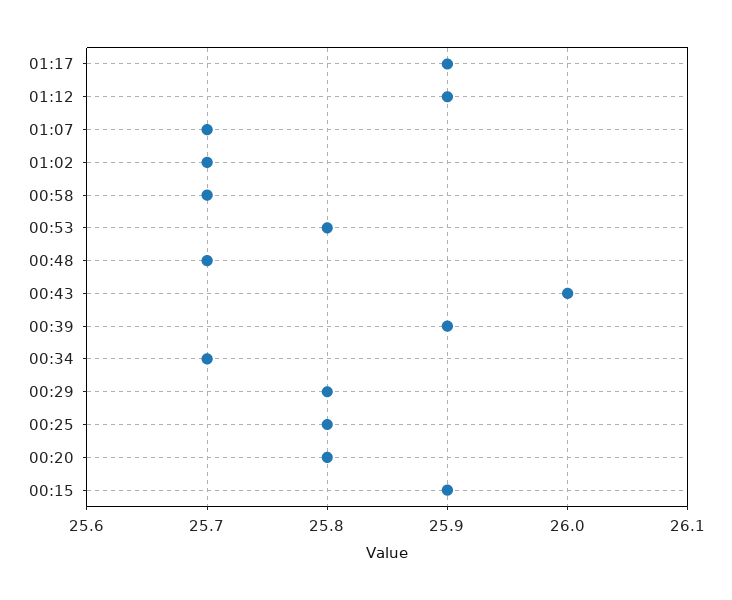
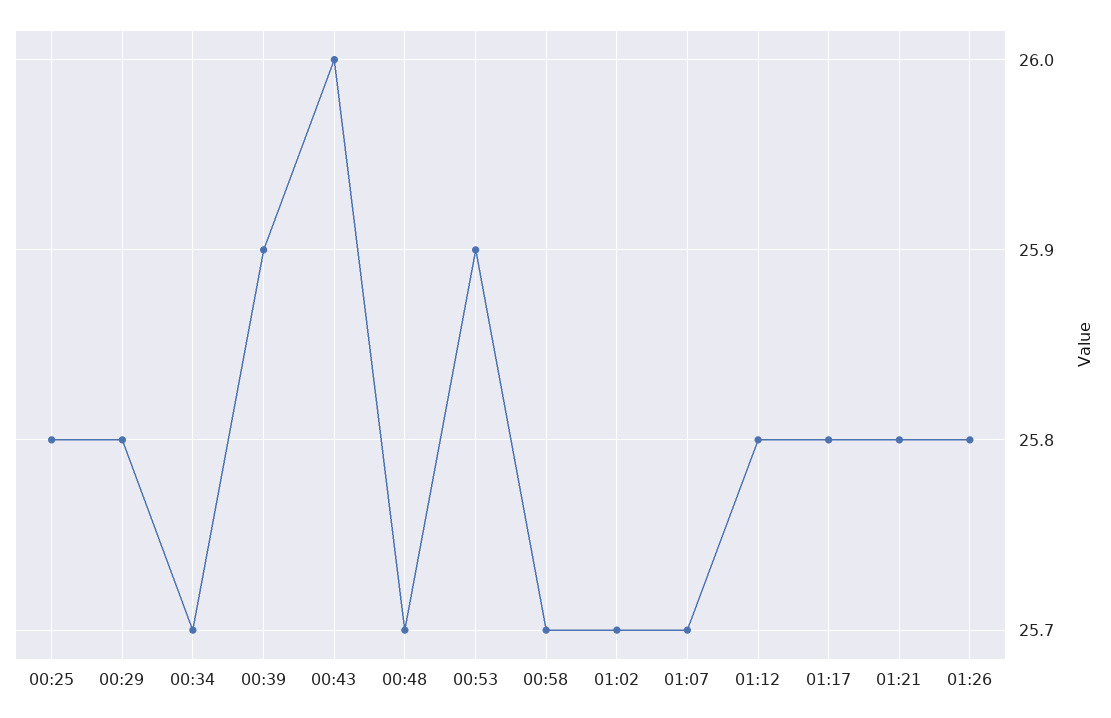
01:17: 25.9 -> 25.8
01:12: 25.9 -> 25.8
00:53: 25.8 -> 25.9
00:20: 25.8 -> none
00:15: 25.9 -> none
01:21: none -> 25.8
01:26: none -> 25.8

